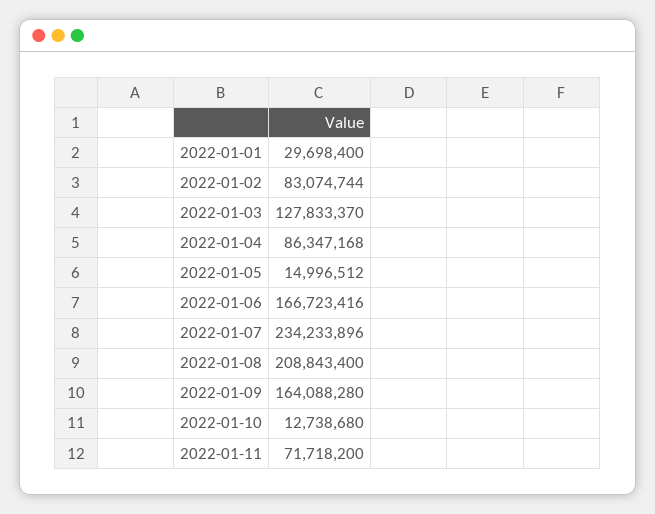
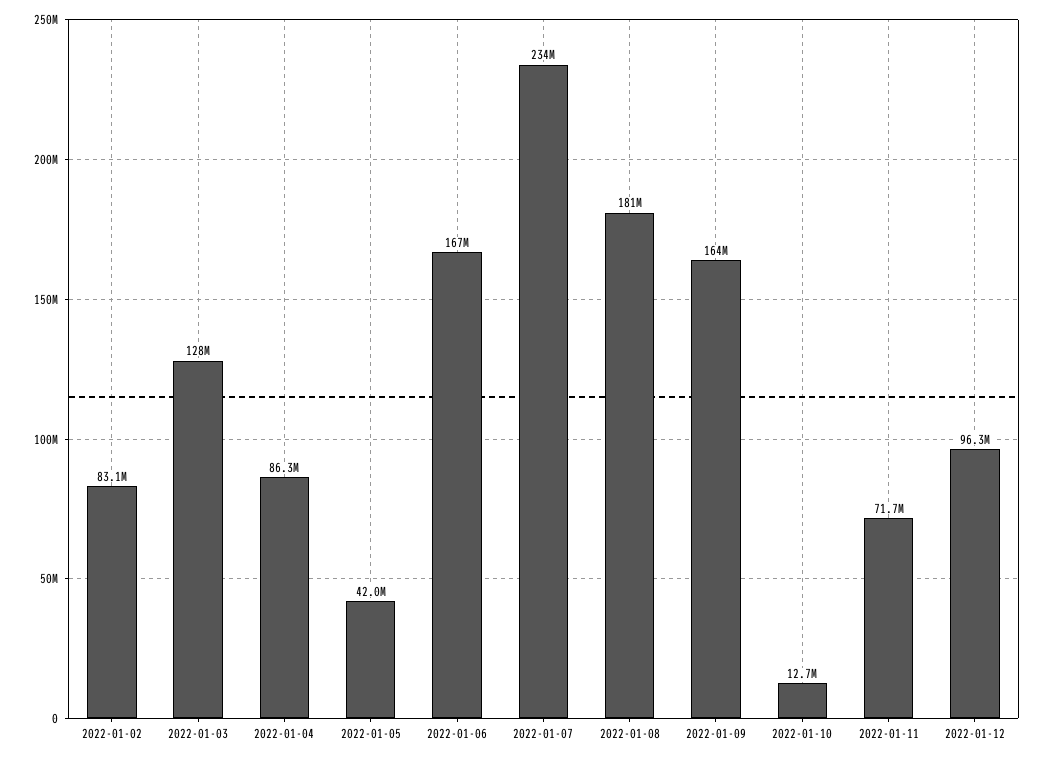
2022-01-01: 29698400 -> none
2022-01-05: 14996512 -> 42000000
2022-01-08: 208843400 -> 181000000
2022-01-12: none -> 96300000

